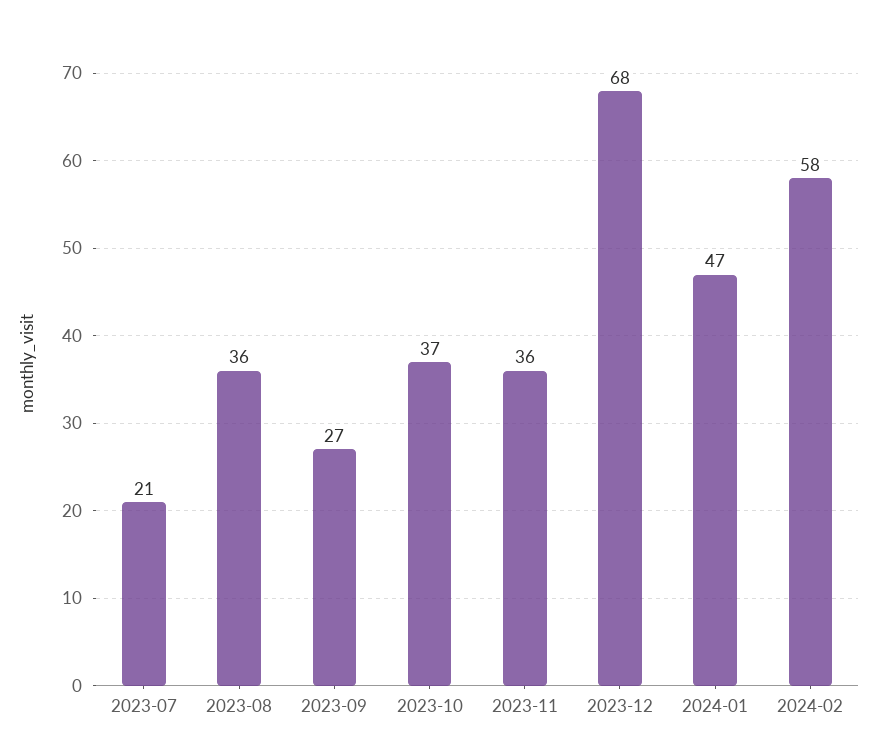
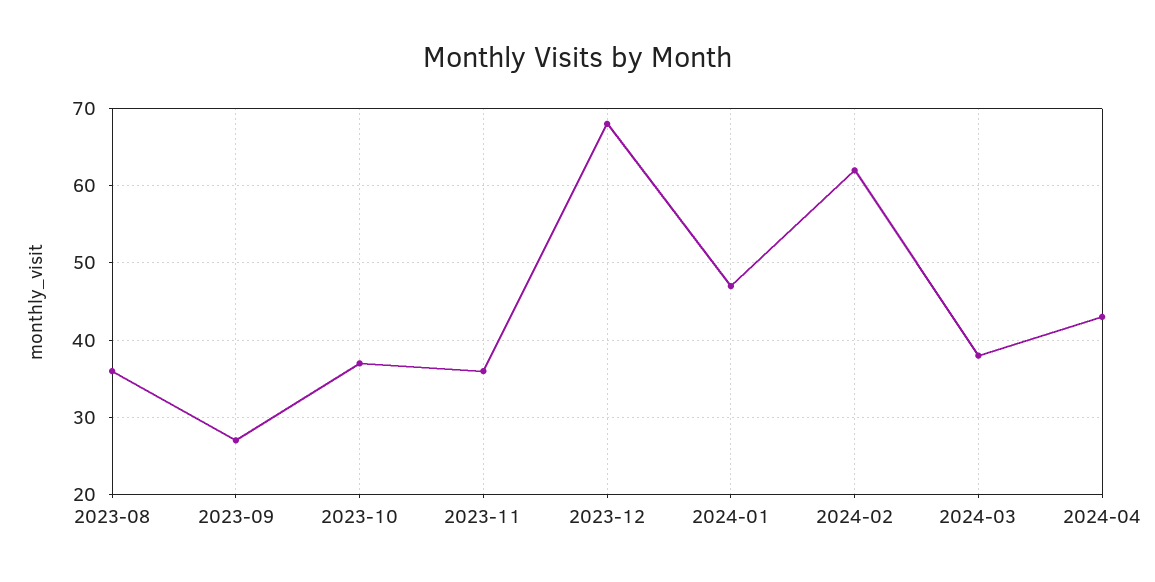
2023-07: 21 -> none
2024-02: 58 -> 62
2024-03: none -> 38
2024-04: none -> 43

